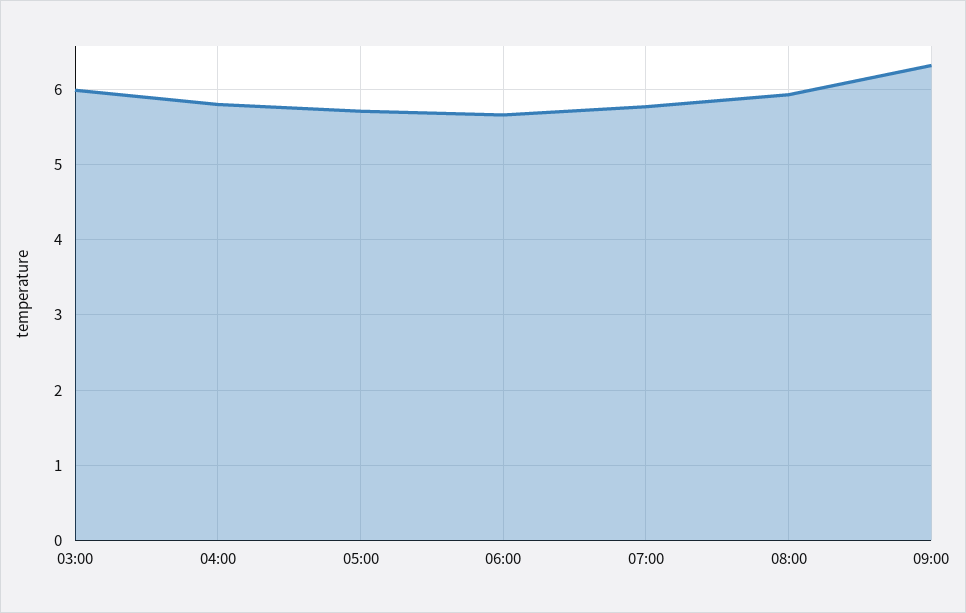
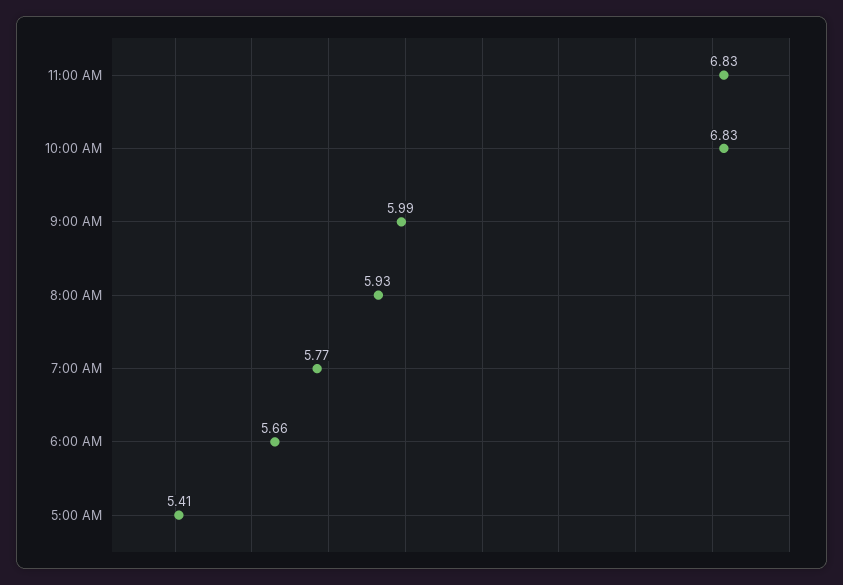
03:00: 6 -> none
04:00: 5.8 -> none
05:00: 5.7 -> 5.41
09:00: 6.3 -> 5.99
11:00 AM: none -> 6.83
10:00 AM: none -> 6.83

